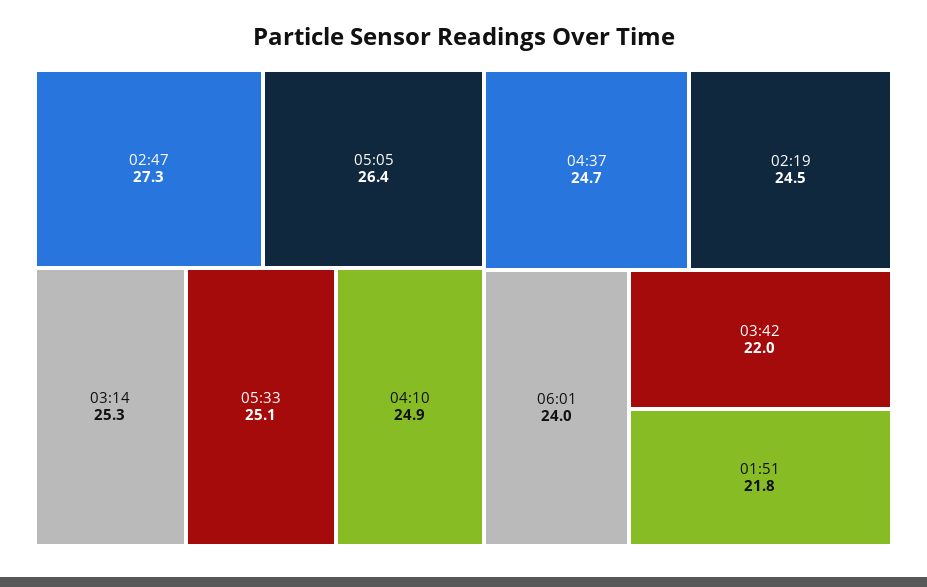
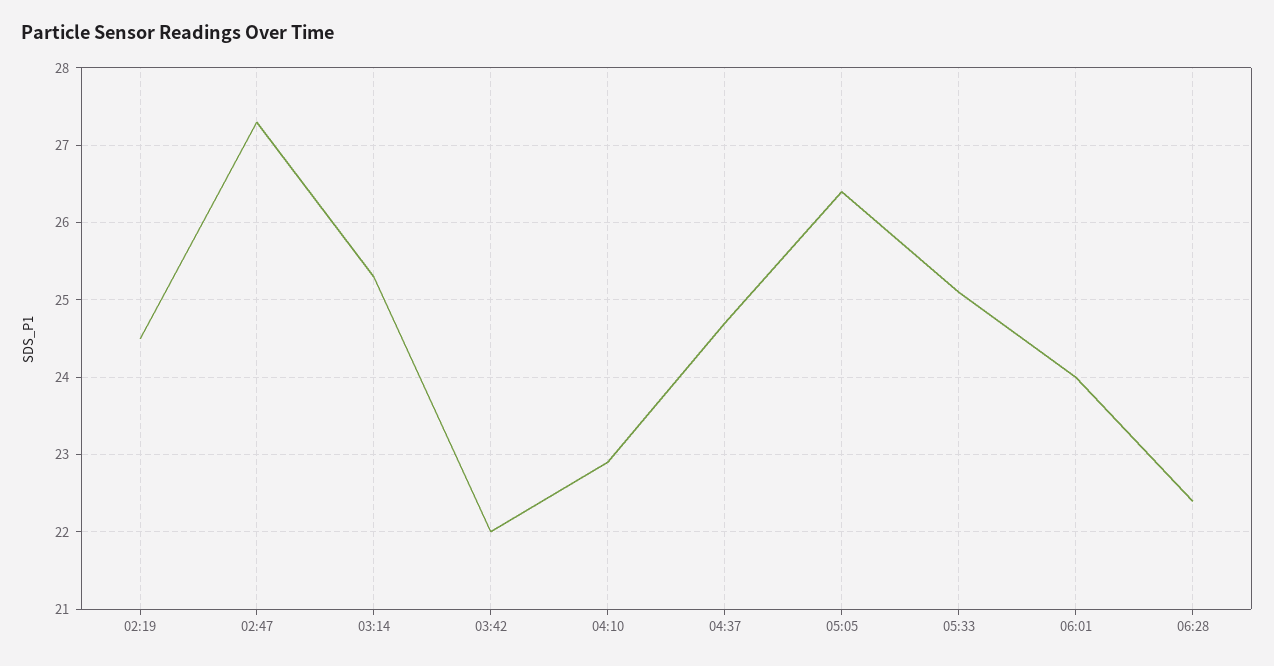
04:10: 24.9 -> 22.9
01:51: 21.8 -> none
06:28: none -> 22.4

